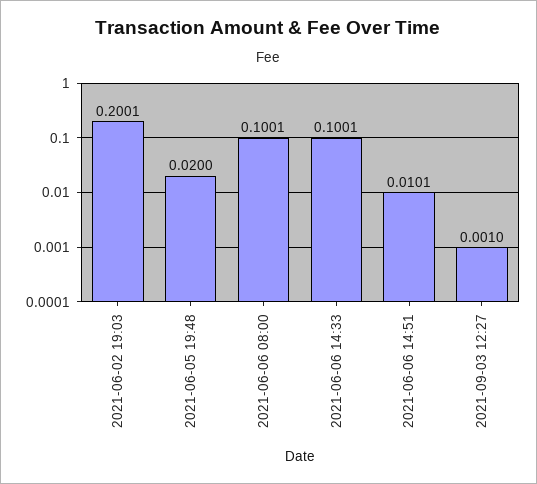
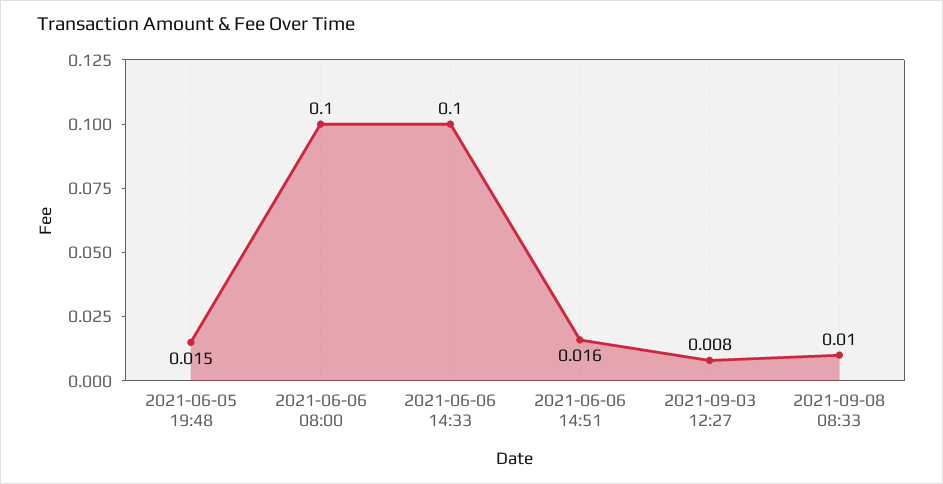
2021-06-02 19:03: 0.2001 -> none
2021-06-05 19:48: 0.02 -> 0.015
2021-06-06 14:51: 0.0101 -> 0.016
2021-09-03 12:27: 0.001 -> 0.008
2021-09-08 08:33: none -> 0.01

